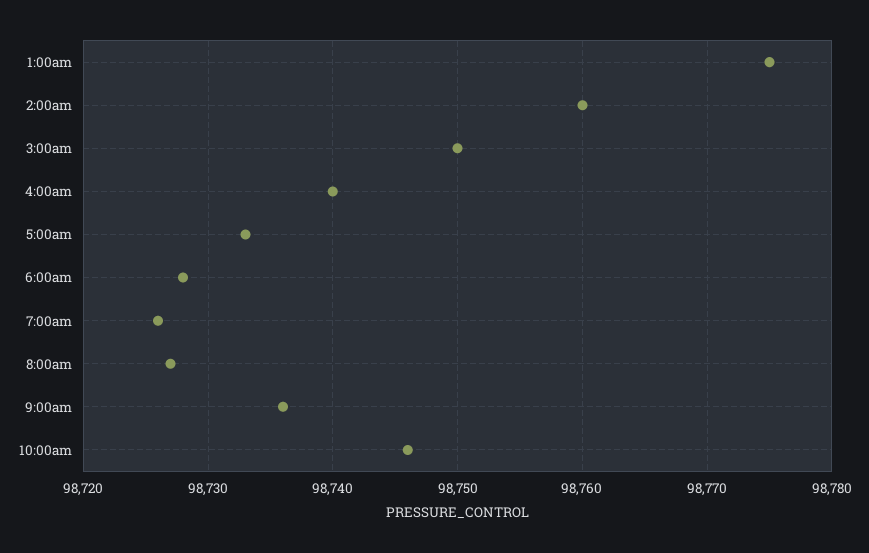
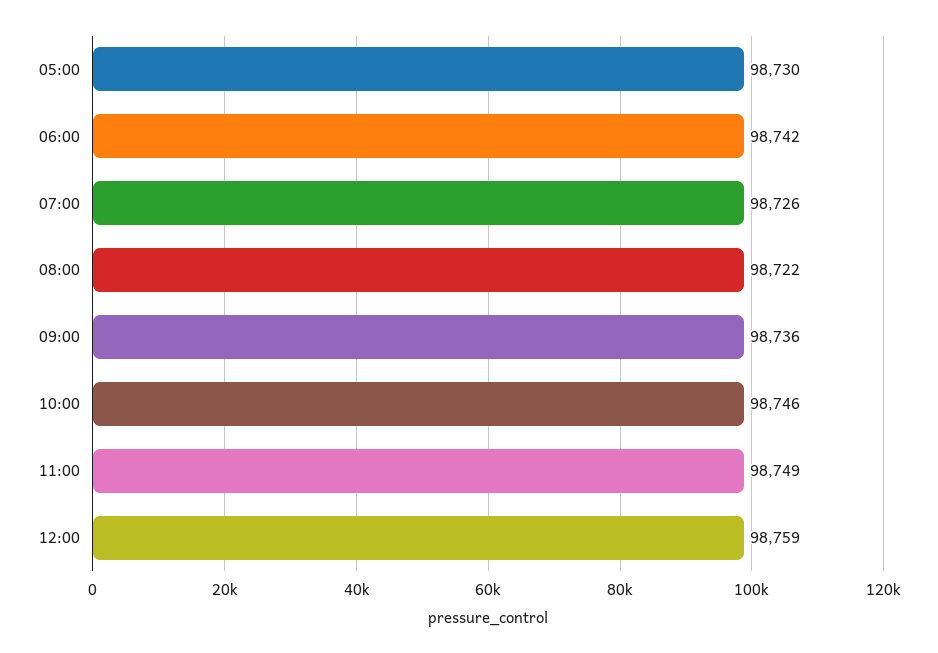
1:00am: 98775 -> none
2:00am: 98760 -> none
3:00am: 98750 -> none
4:00am: 98740 -> none
5:00am: 98733 -> 98730
6:00am: 98728 -> 98742
8:00am: 98727 -> 98722
11:00: none -> 98749
12:00: none -> 98759

